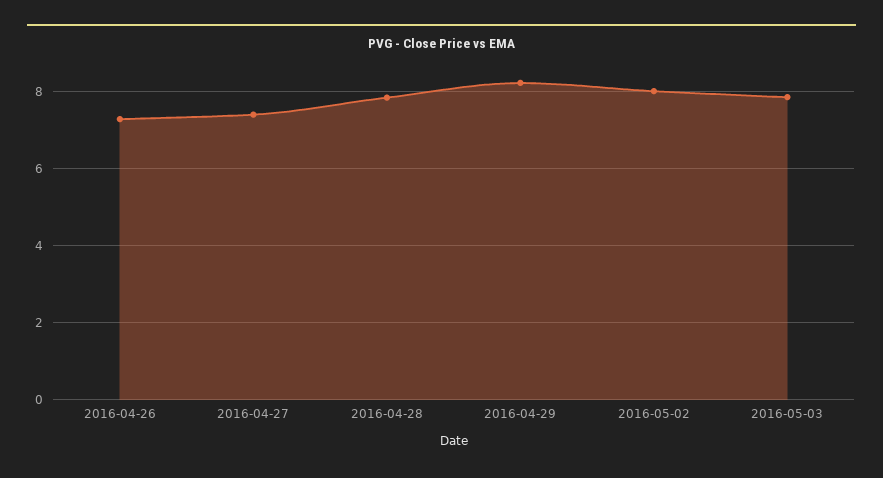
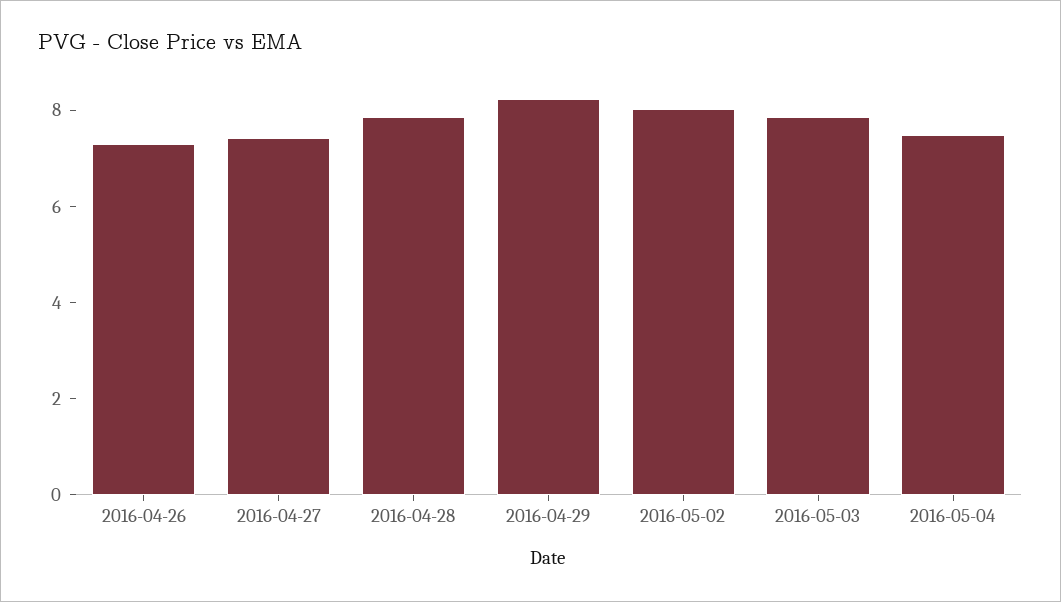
2016-05-04: none -> 7.5

